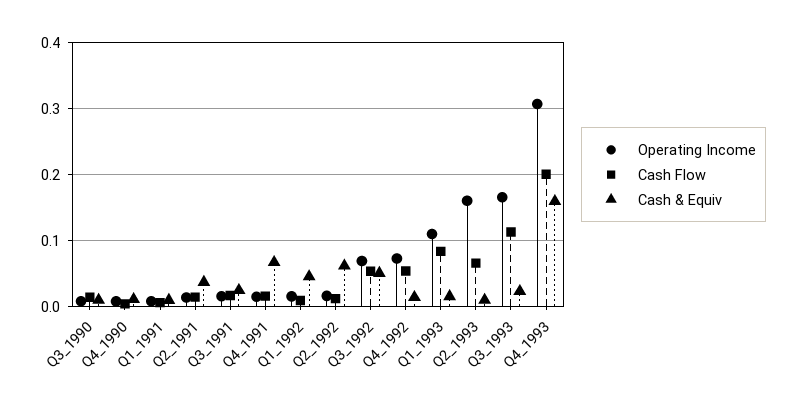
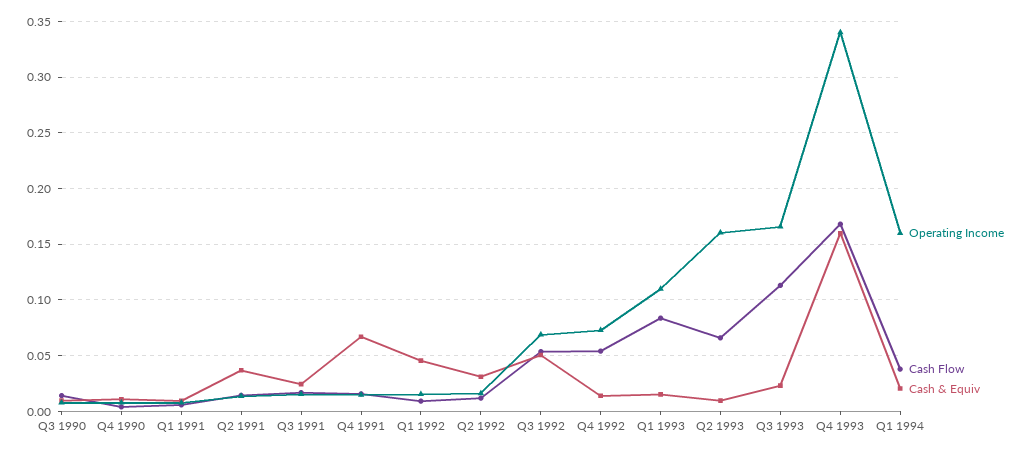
Cash & Equiv, Q2_1992: 0.06 -> 0.03
Operating Income, Q4_1993: 0.31 -> 0.34
Cash Flow, Q4_1993: 0.2 -> 0.17
Operating Income, Q1 1994: none -> 0.16
Cash Flow, Q1 1994: none -> 0.04
Cash & Equiv, Q1 1994: none -> 0.02

